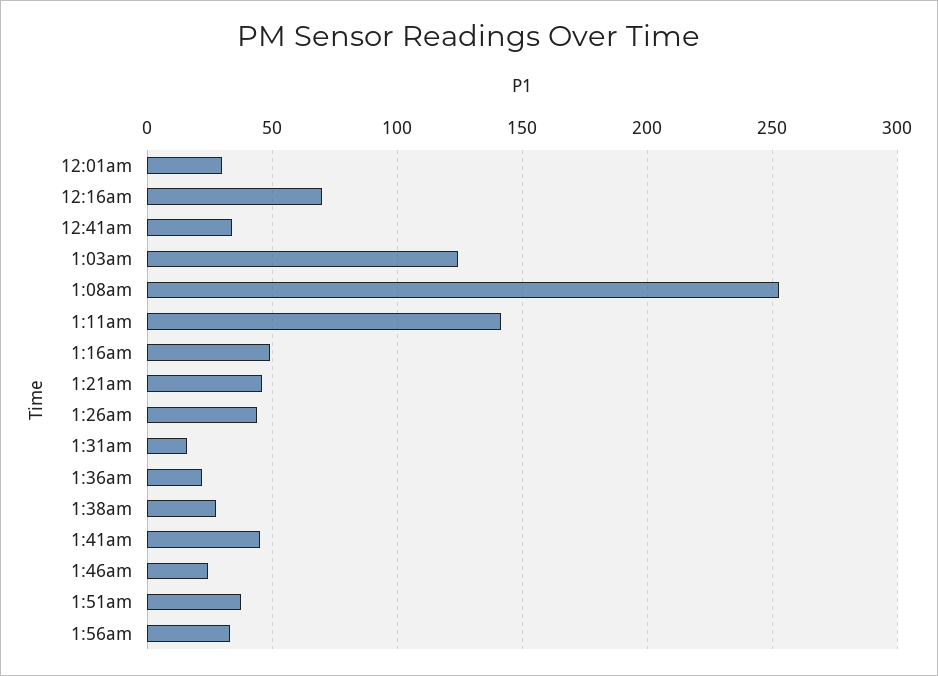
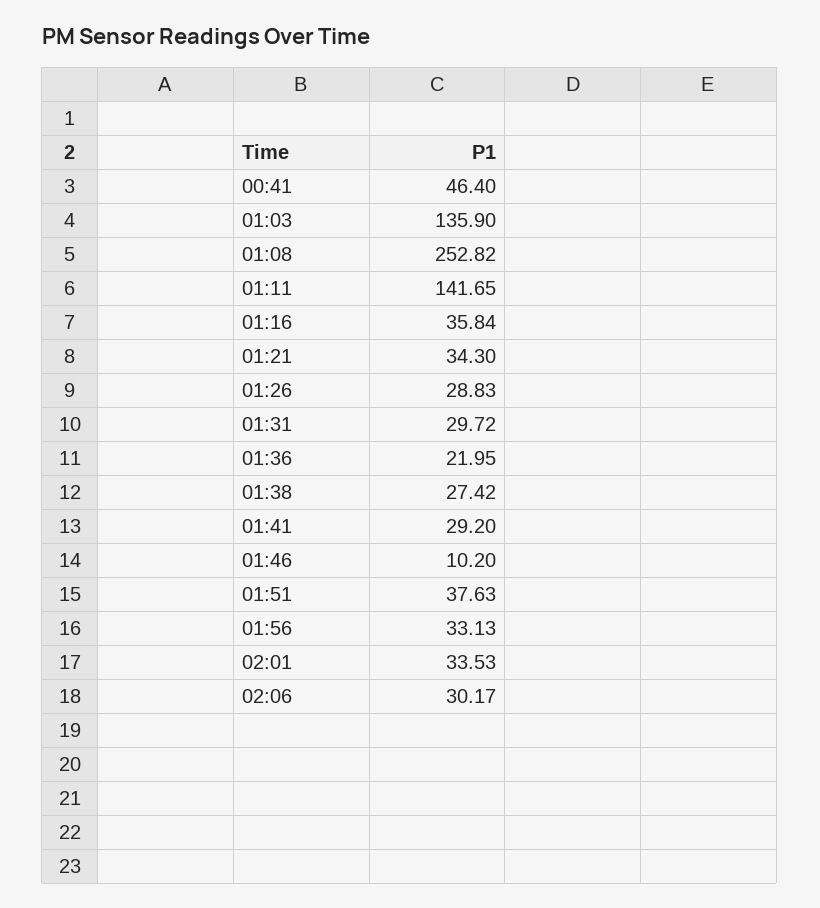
12:01am: 30 -> none
12:16am: 70 -> none
12:41am: 35 -> 46.4
1:03am: 125 -> 135.9
1:16am: 50 -> 35.84
1:21am: 45 -> 34.3
1:26am: 45 -> 28.83
1:31am: 15 -> 29.72
1:41am: 45 -> 29.2
1:46am: 25 -> 10.2
02:01: none -> 33.53
02:06: none -> 30.17

